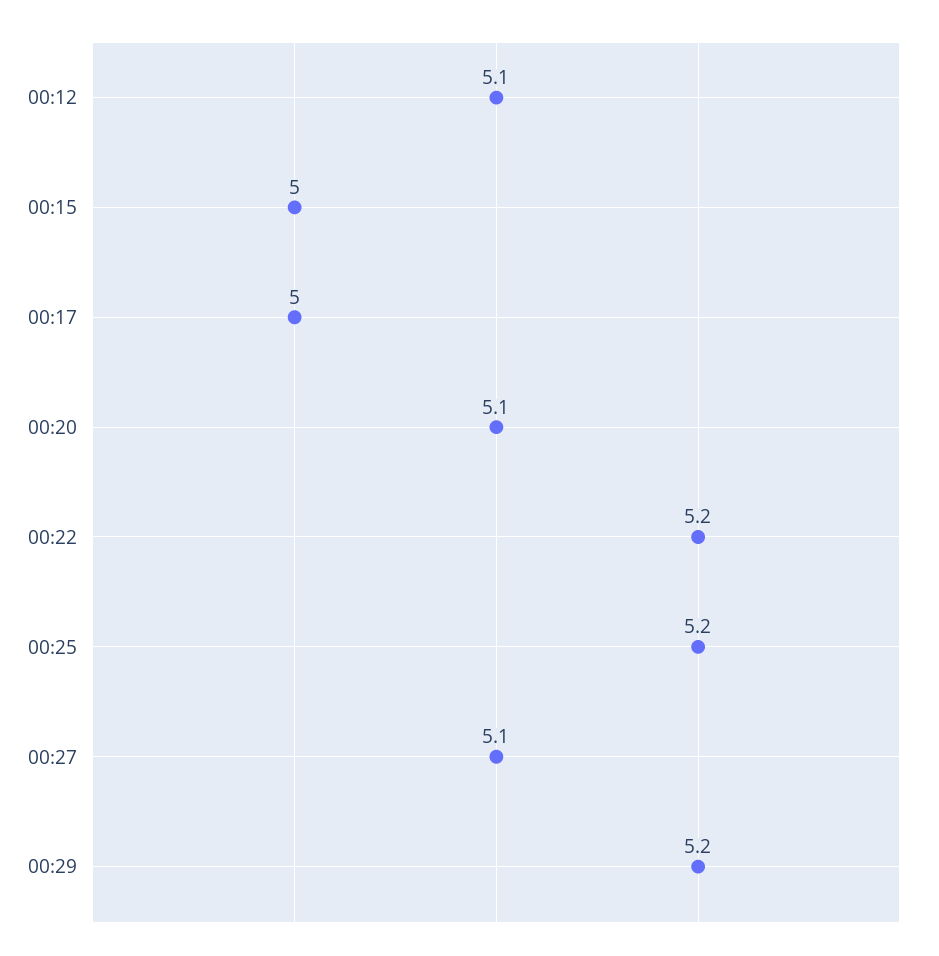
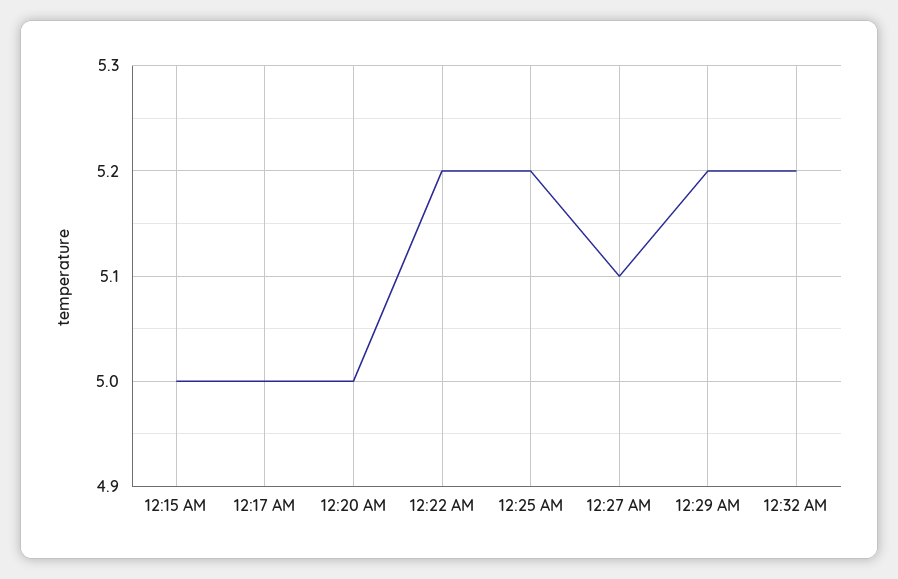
00:12: 5.1 -> none
00:20: 5.1 -> 5
12:32 AM: none -> 5.2

